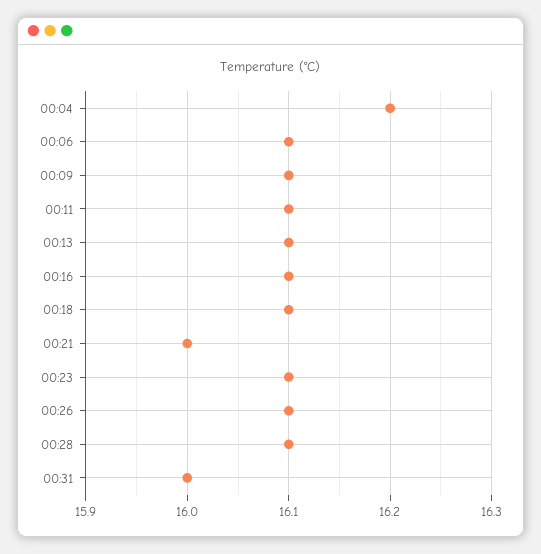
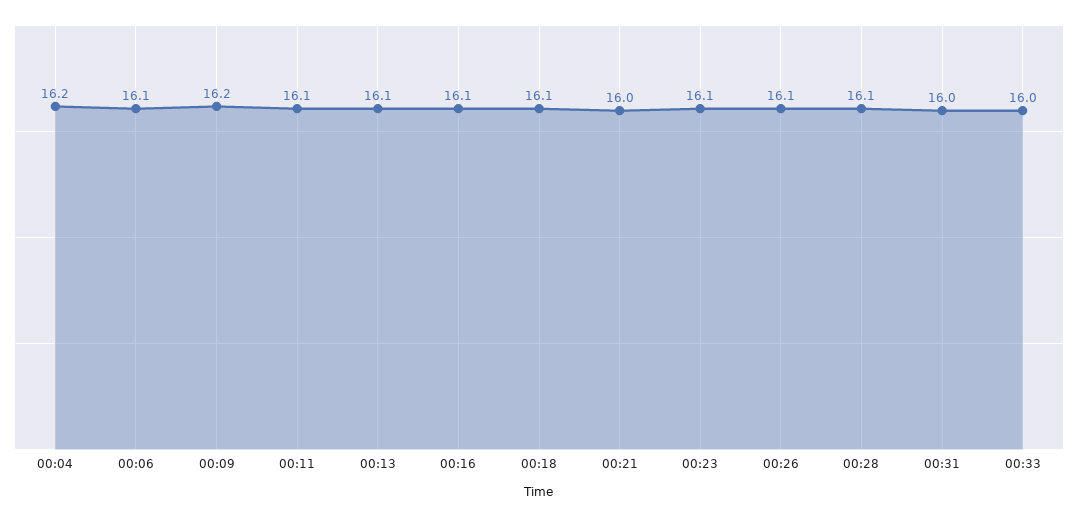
00:09: 16.1 -> 16.2
00:33: none -> 16

